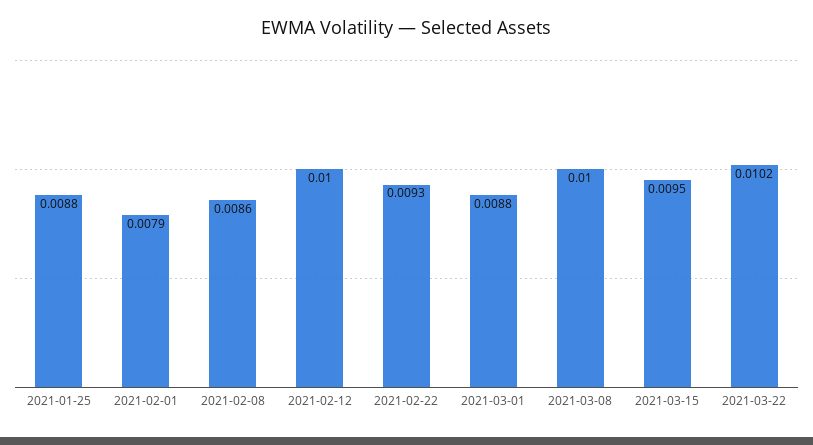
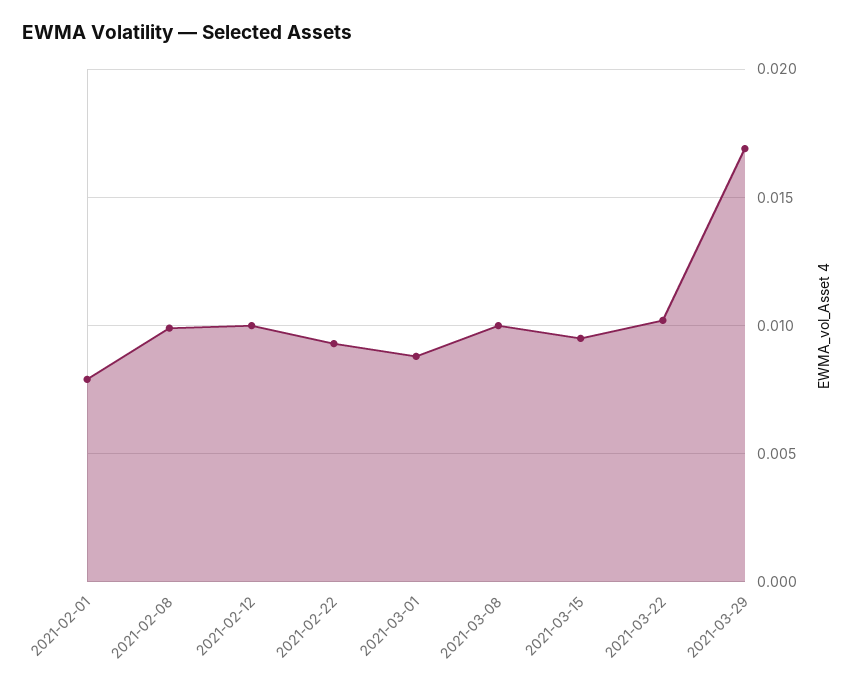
2021-01-25: 0.0088 -> none
2021-02-08: 0.0086 -> 0.01
2021-03-29: none -> 0.017

